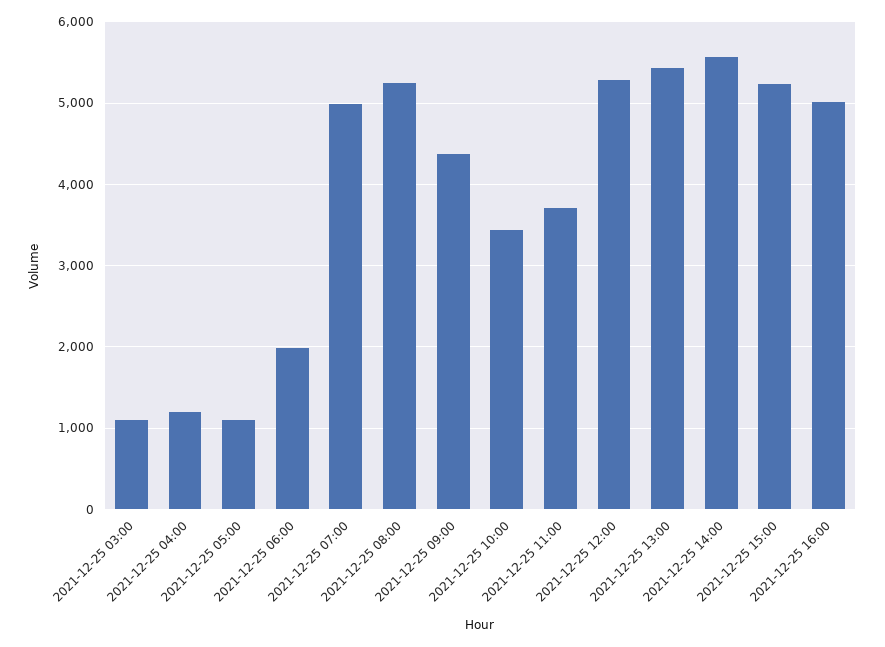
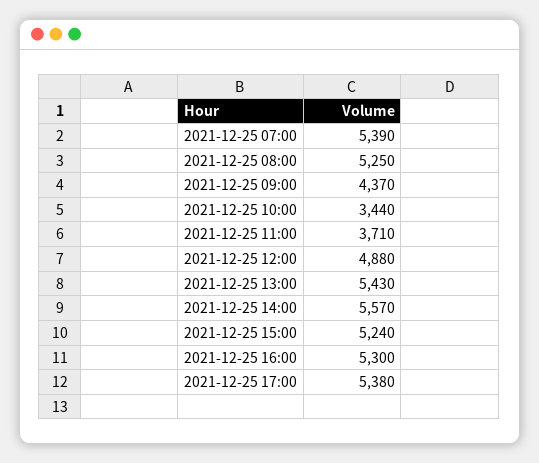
2021-12-25 03:00: 1100 -> none
2021-12-25 04:00: 1200 -> none
2021-12-25 05:00: 1100 -> none
2021-12-25 06:00: 2000 -> none
2021-12-25 07:00: 5000 -> 5390
2021-12-25 12:00: 5300 -> 4880
2021-12-25 16:00: 5000 -> 5300
2021-12-25 17:00: none -> 5380

